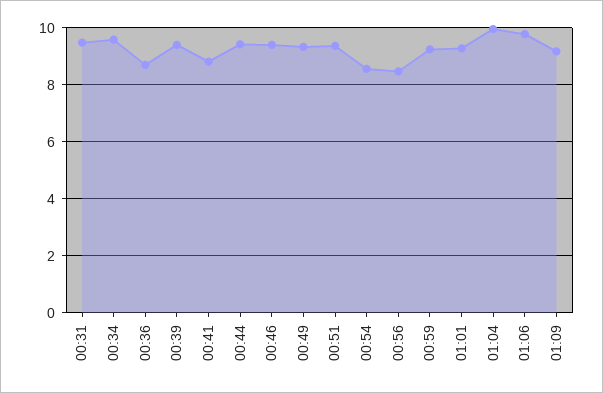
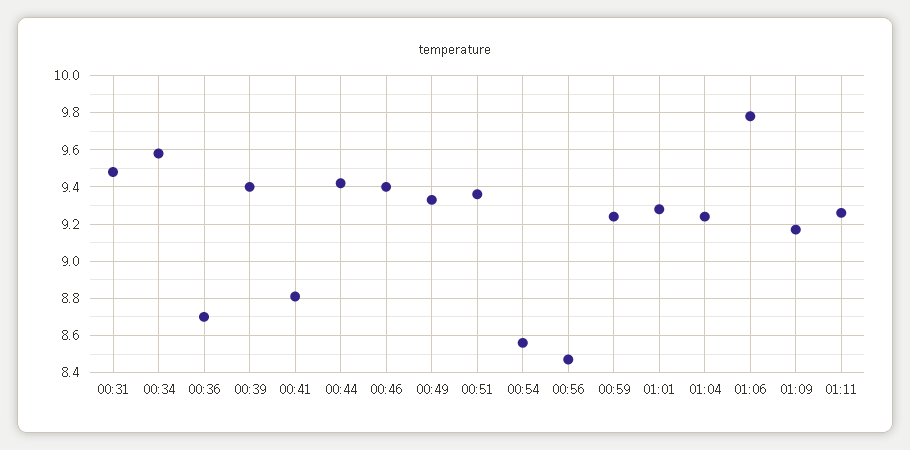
01:04: 10 -> 9.25
01:11: none -> 9.25

